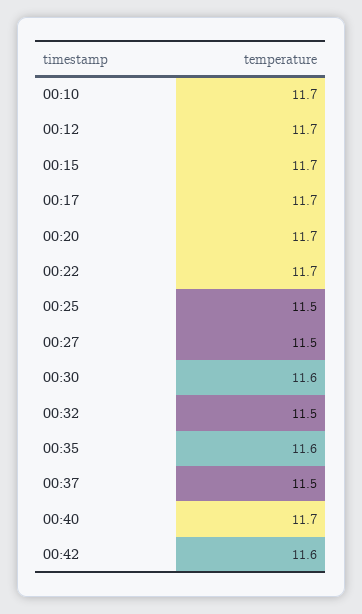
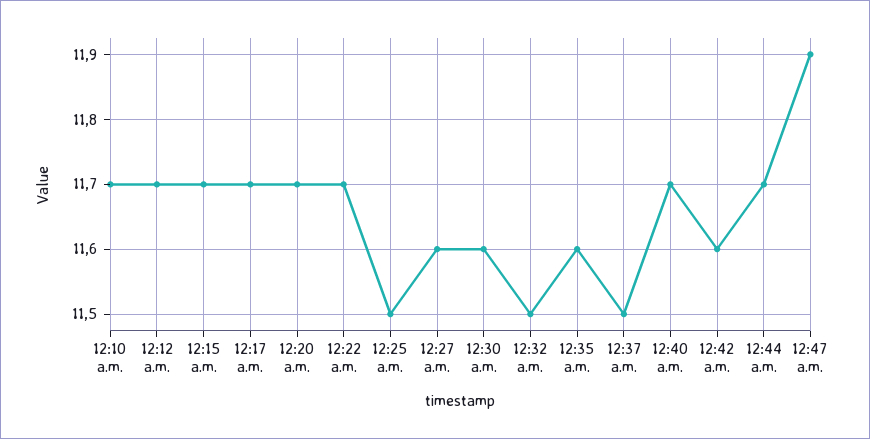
00:27: 11.5 -> 11.6
12:44 a.m.: none -> 11.7
12:47 a.m.: none -> 11.9

